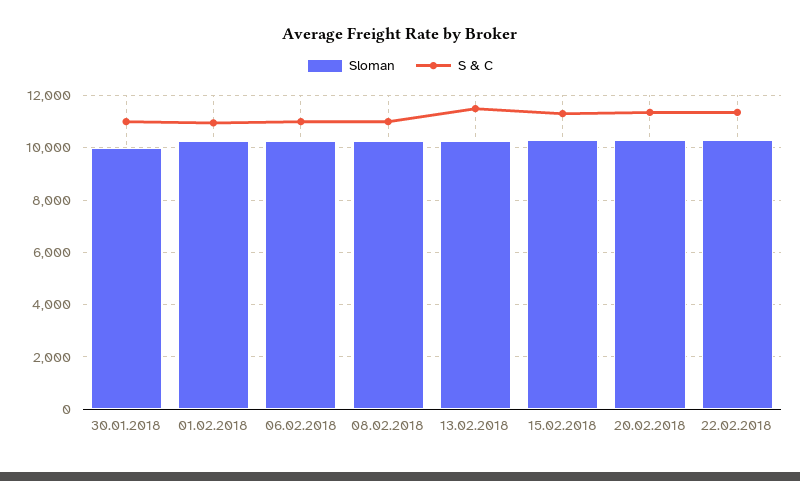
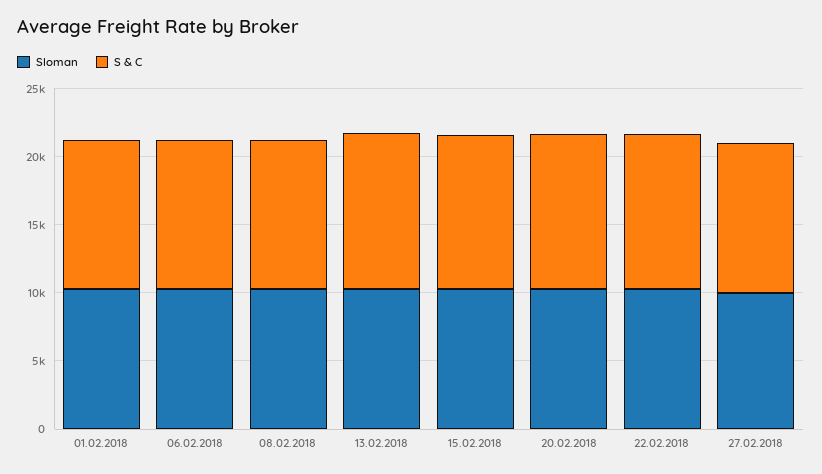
Sloman, 30.01.2018: 10000 -> none
S & C, 30.01.2018: 11000 -> none
Sloman, 27.02.2018: none -> 10000
S & C, 27.02.2018: none -> 11000

